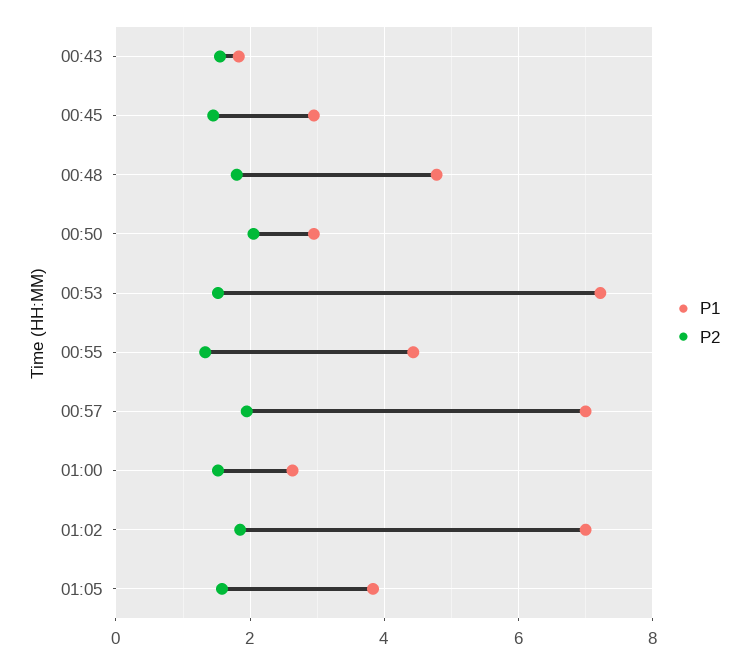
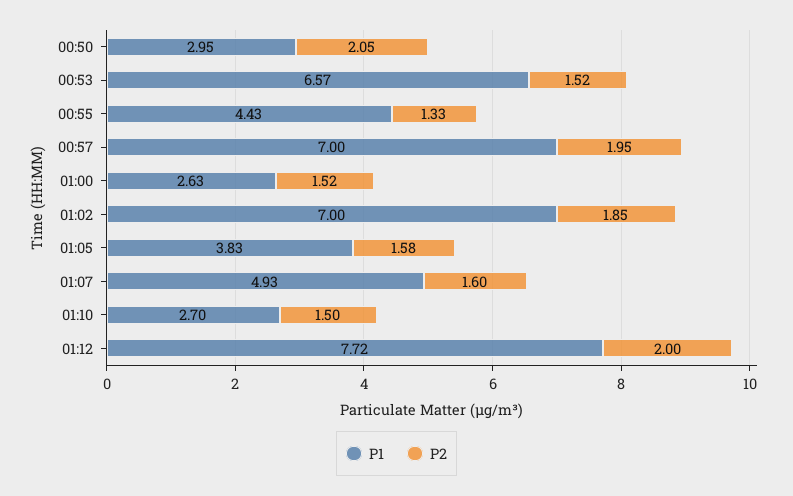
P1, 00:43: 1.8 -> none
P2, 00:43: 1.6 -> none
P1, 00:45: 3 -> none
P2, 00:45: 1.4 -> none
P1, 00:48: 4.8 -> none
P2, 00:48: 1.8 -> none
P1, 00:53: 7.2 -> 6.57
P1, 01:07: none -> 4.93
P2, 01:07: none -> 1.6
P1, 01:10: none -> 2.7
P2, 01:10: none -> 1.5
P1, 01:12: none -> 7.72
P2, 01:12: none -> 2

